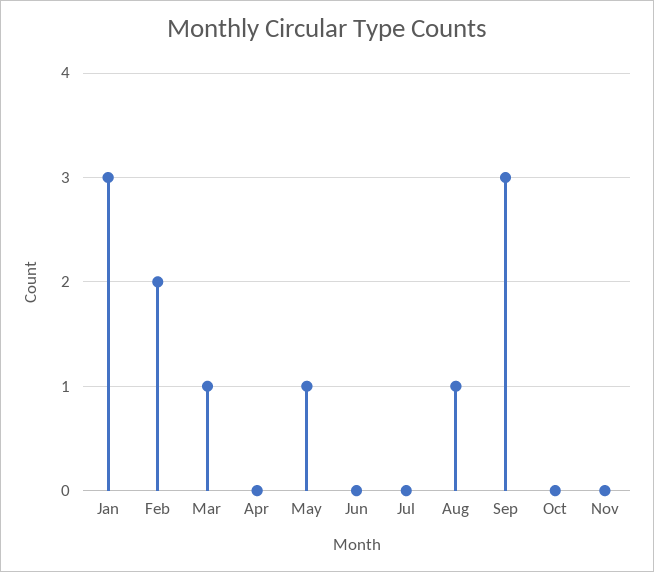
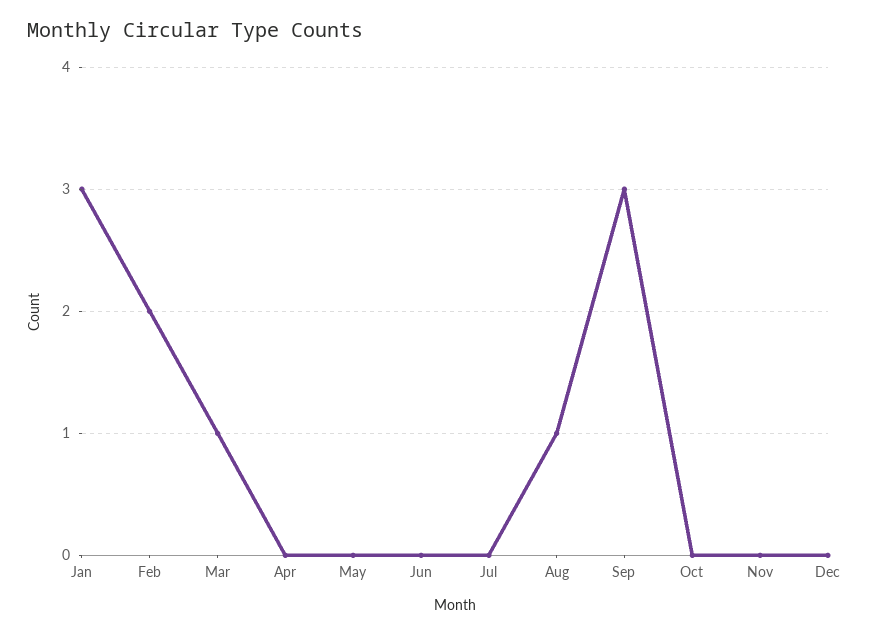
May: 1 -> 0
Dec: none -> 0

